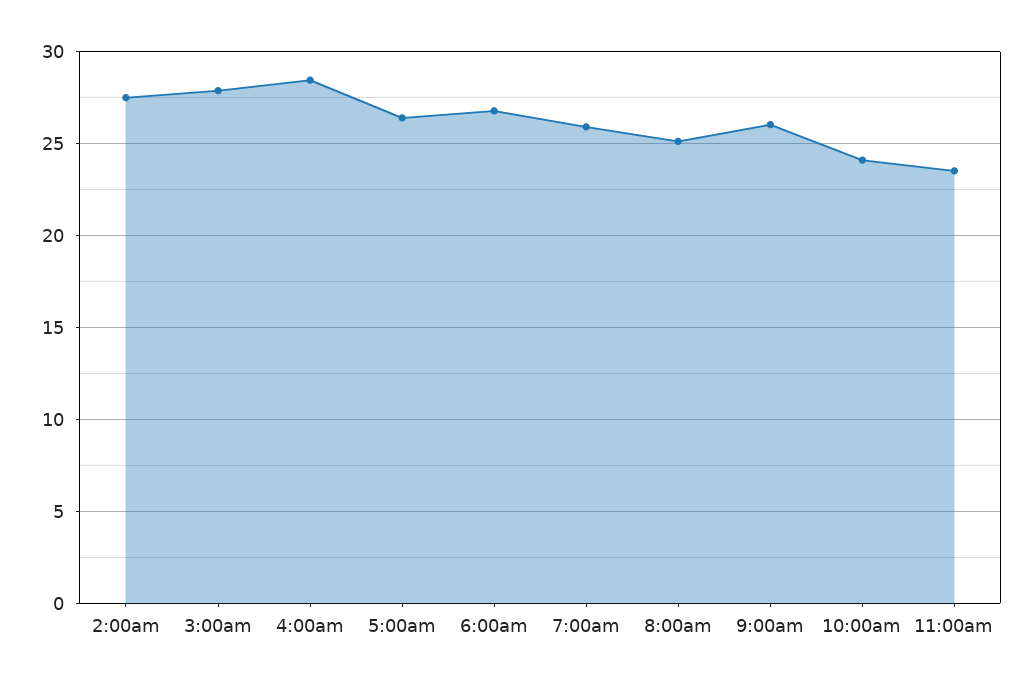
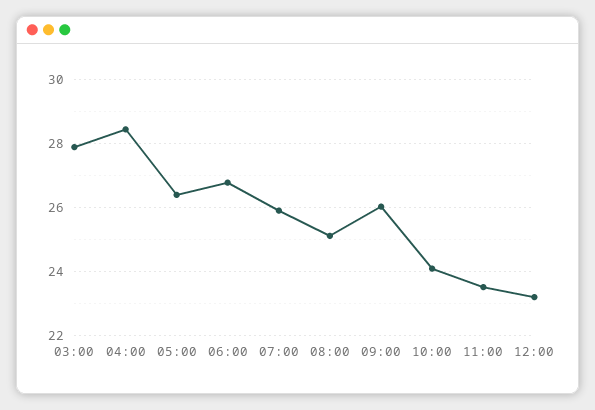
2:00am: 27.5 -> none
12:00: none -> 23.2

